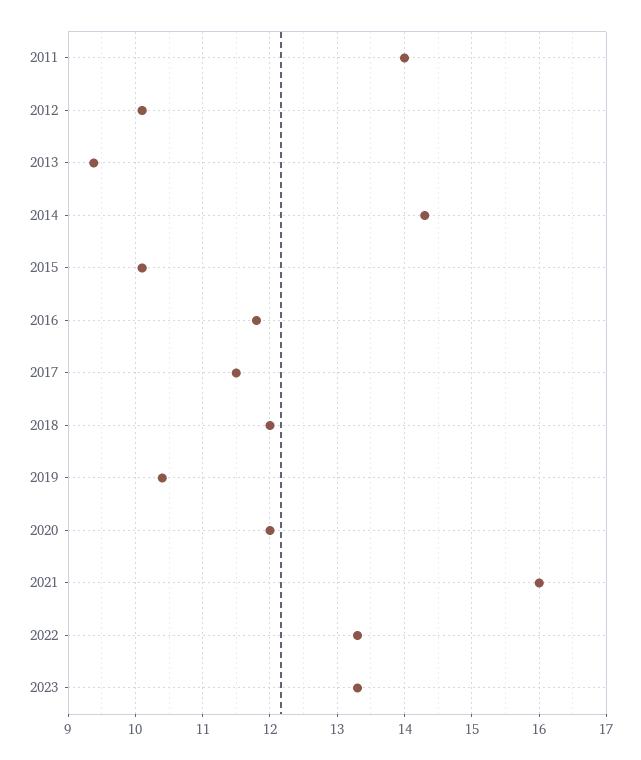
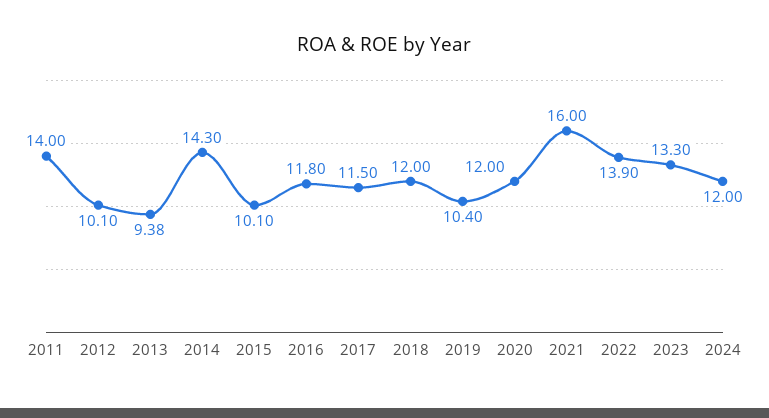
2022: 13.3 -> 13.9
2024: none -> 12

